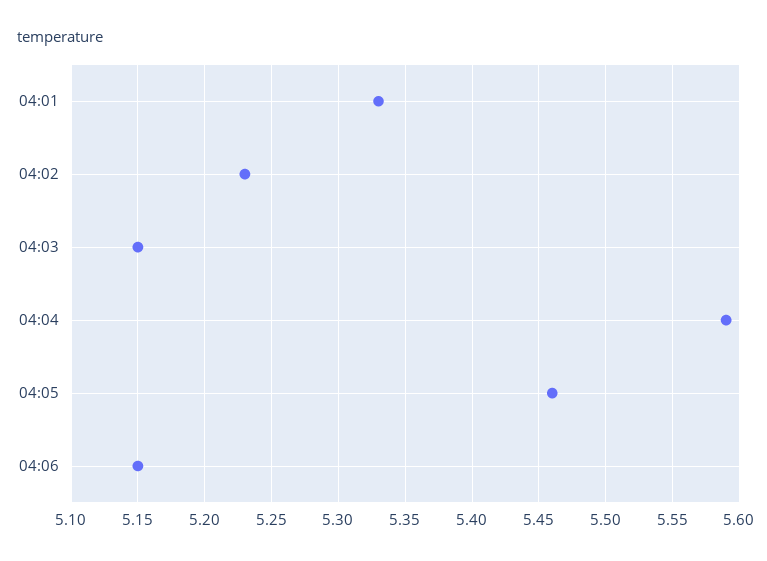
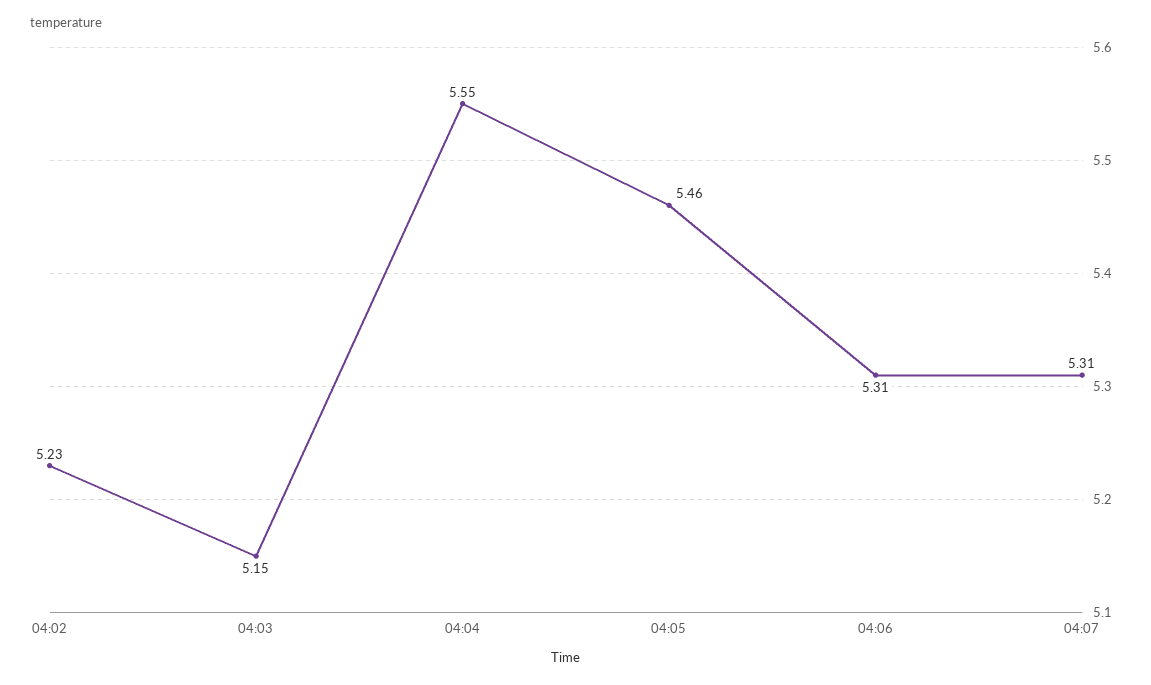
04:01: 5.33 -> none
04:04: 5.59 -> 5.55
04:06: 5.15 -> 5.31
04:07: none -> 5.31

